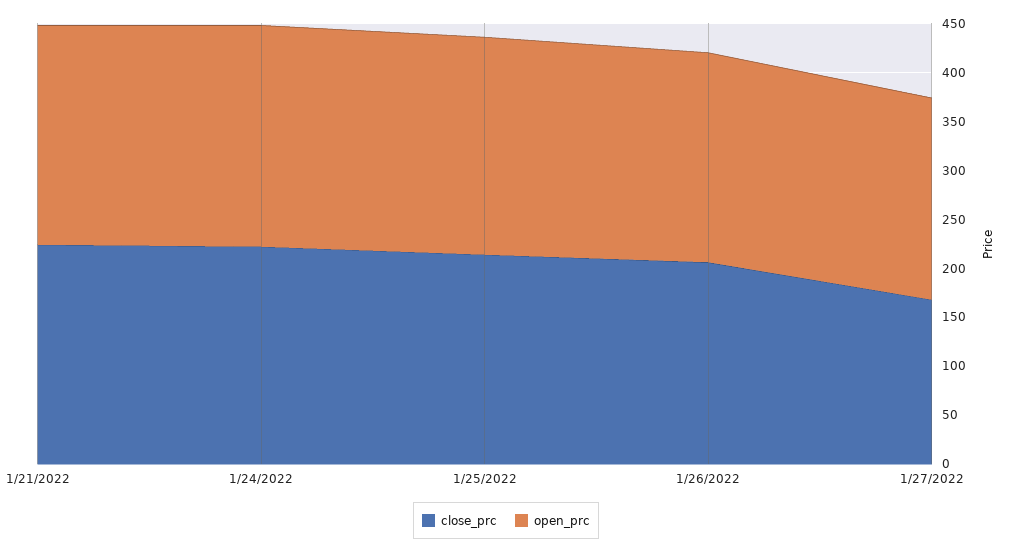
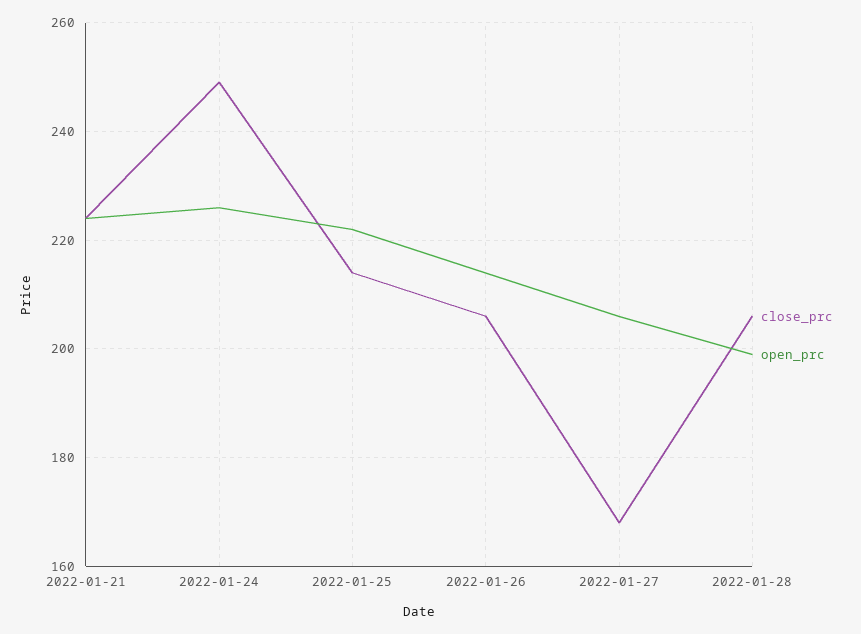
close_prc, 1/24/2022: 220 -> 250
close_prc, 2022-01-28: none -> 205
open_prc, 2022-01-28: none -> 200

